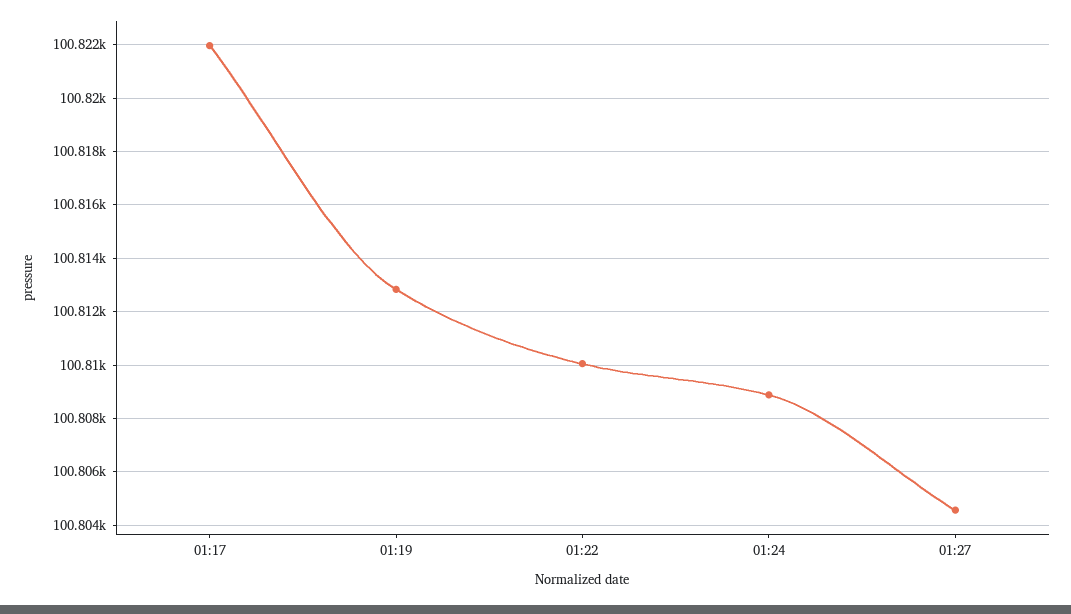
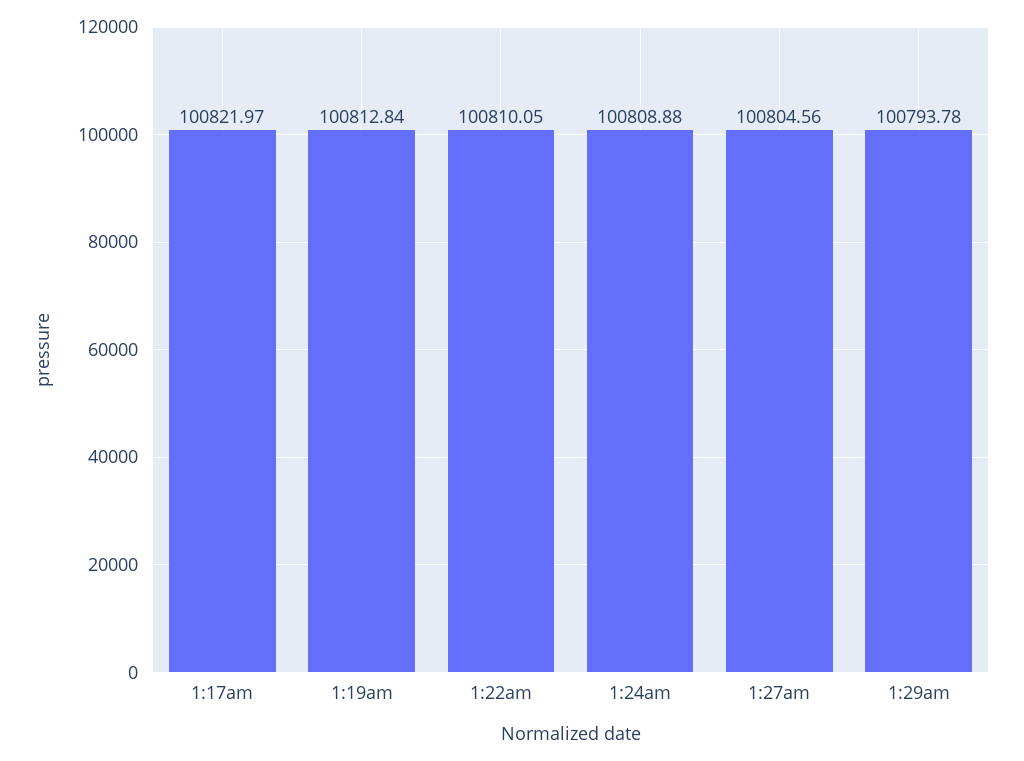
1:29am: none -> 100793.78

